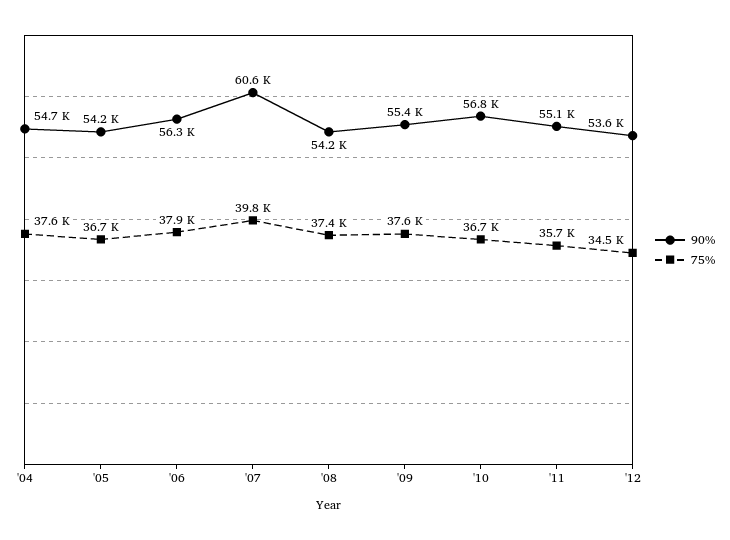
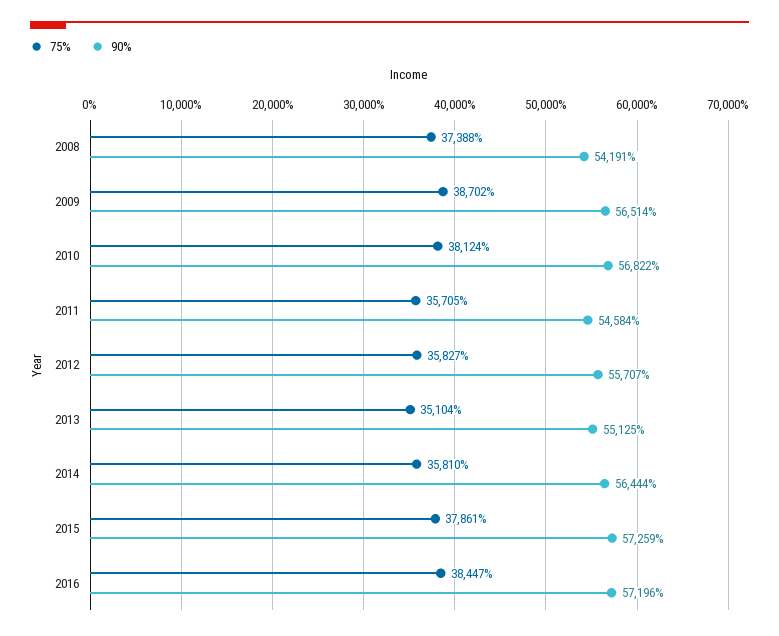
90%, '04: 54700 -> none
75%, '04: 37600 -> none
90%, '05: 54200 -> none
75%, '05: 36700 -> none
90%, '06: 56300 -> none
75%, '06: 37900 -> none
90%, '07: 60600 -> none
75%, '07: 39800 -> none
90%, '09: 55400 -> 56514
75%, '09: 37600 -> 38702
75%, '10: 36700 -> 38124
90%, '11: 55100 -> 54584
90%, '12: 53600 -> 55707
75%, '12: 34500 -> 35827
75%, 2013: none -> 35104
90%, 2013: none -> 55125
75%, 2014: none -> 35810
90%, 2014: none -> 56444
75%, 2015: none -> 37861
90%, 2015: none -> 57259
75%, 2016: none -> 38447
90%, 2016: none -> 57196

